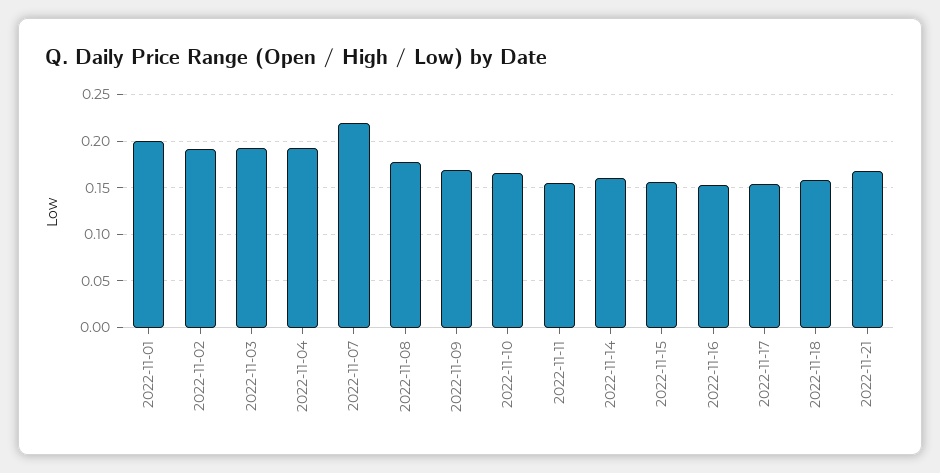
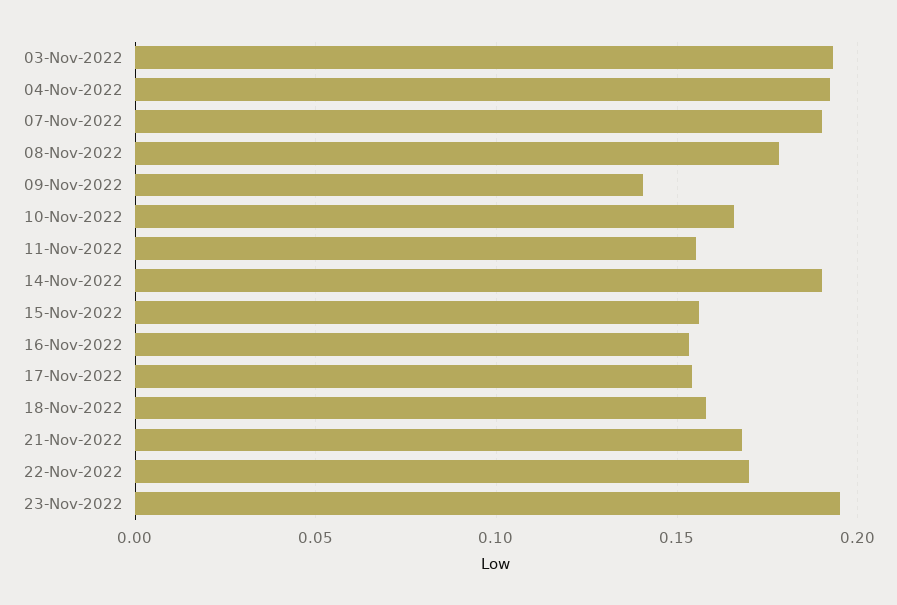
2022-11-01: 0.2 -> none
2022-11-02: 0.19 -> none
2022-11-07: 0.22 -> 0.19
2022-11-09: 0.17 -> 0.14
2022-11-14: 0.16 -> 0.19
22-Nov-2022: none -> 0.17
23-Nov-2022: none -> 0.195

